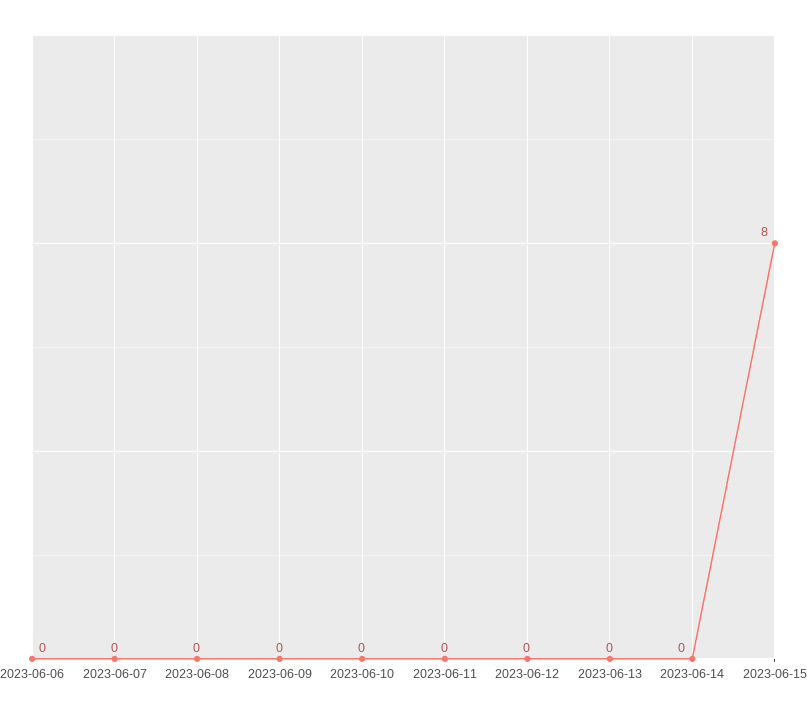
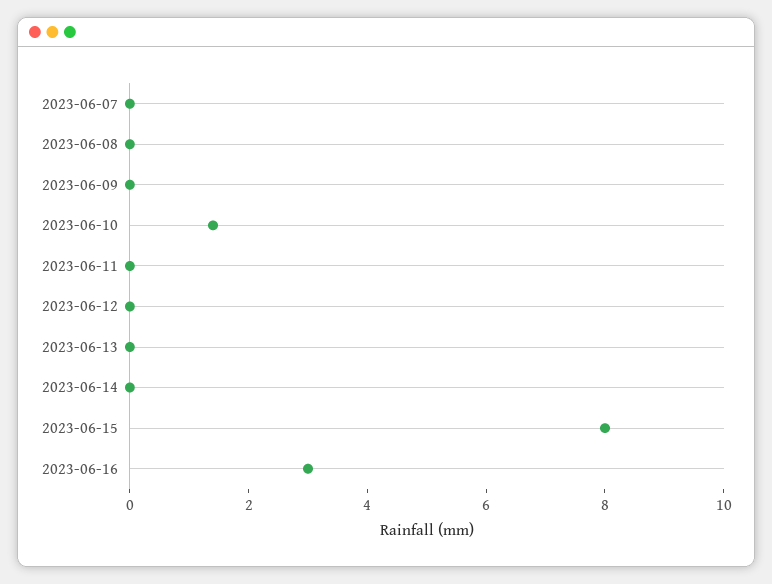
2023-06-06: 0 -> none
2023-06-10: 0 -> 1.5
2023-06-16: none -> 3

